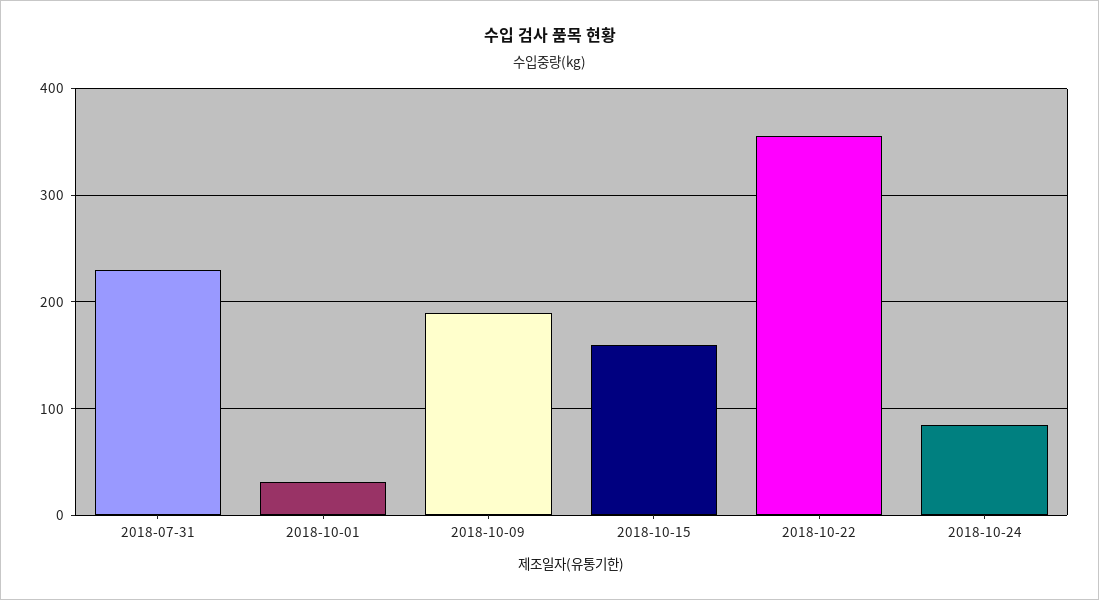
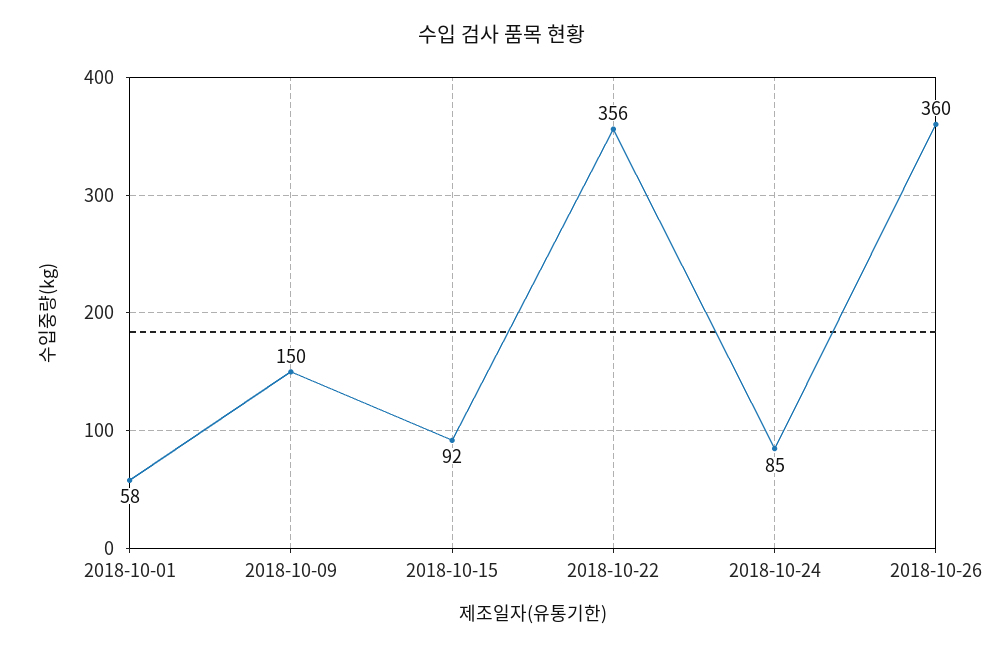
2018-07-31: 230 -> none
2018-10-01: 30 -> 58
2018-10-09: 190 -> 150
2018-10-15: 160 -> 92
2018-10-26: none -> 360

